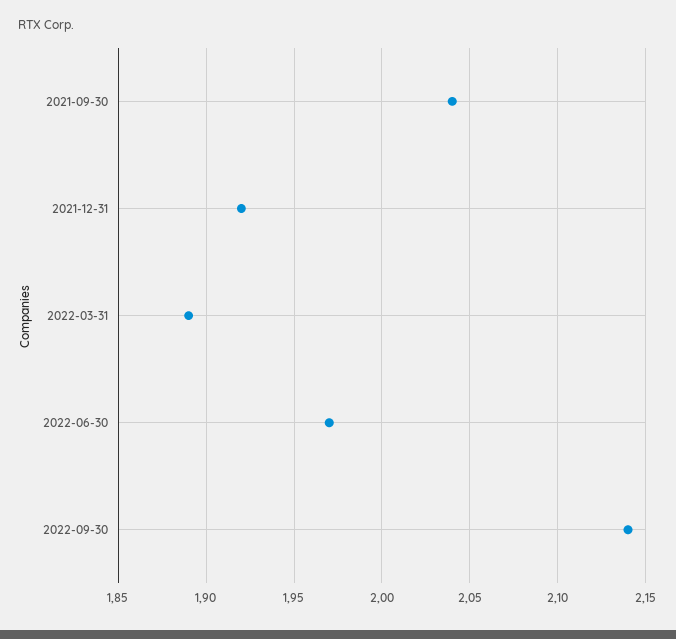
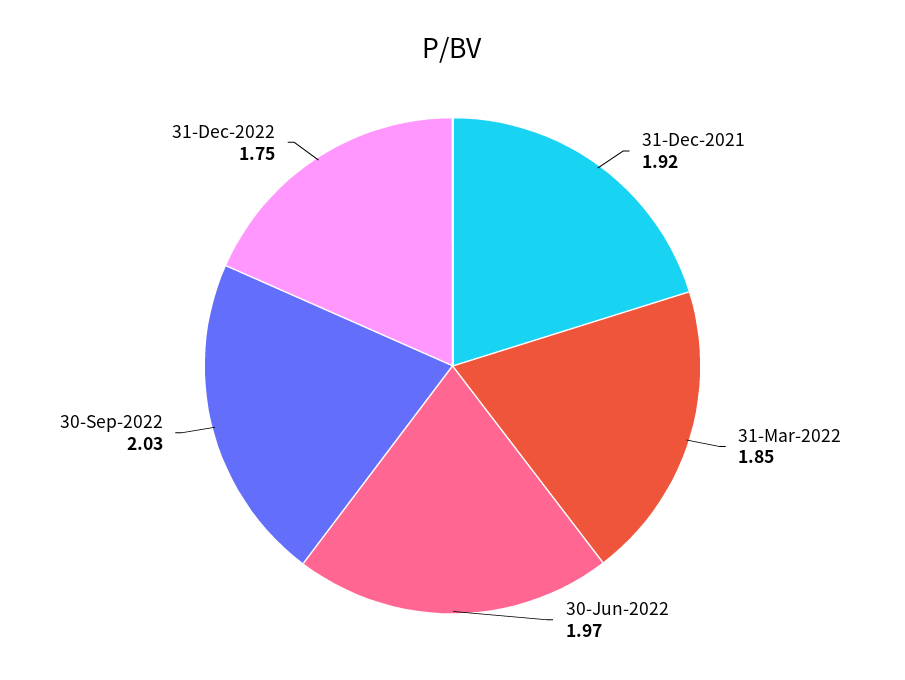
2021-09-30: 2.04 -> none
2022-03-31: 1.89 -> 1.85
2022-09-30: 2.14 -> 2.03
31-Dec-2022: none -> 1.75

